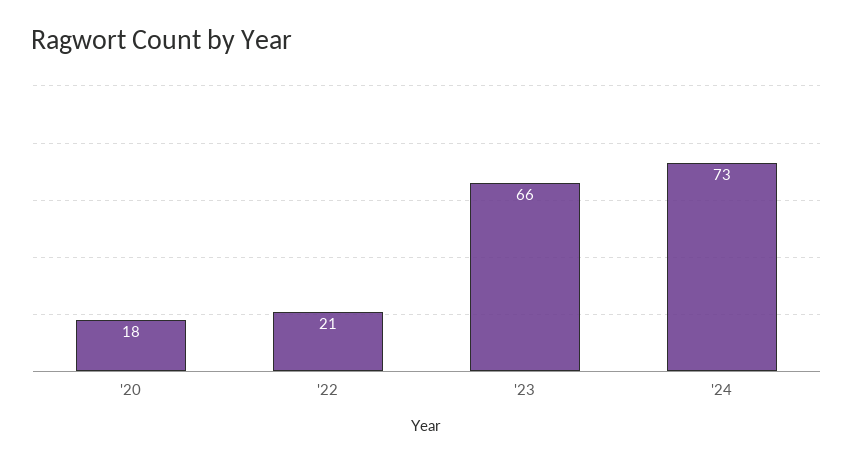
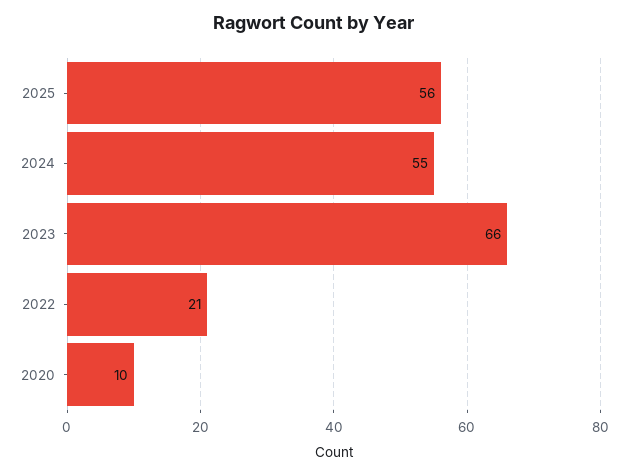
'20: 18 -> 10
'24: 73 -> 55
2025: none -> 56

